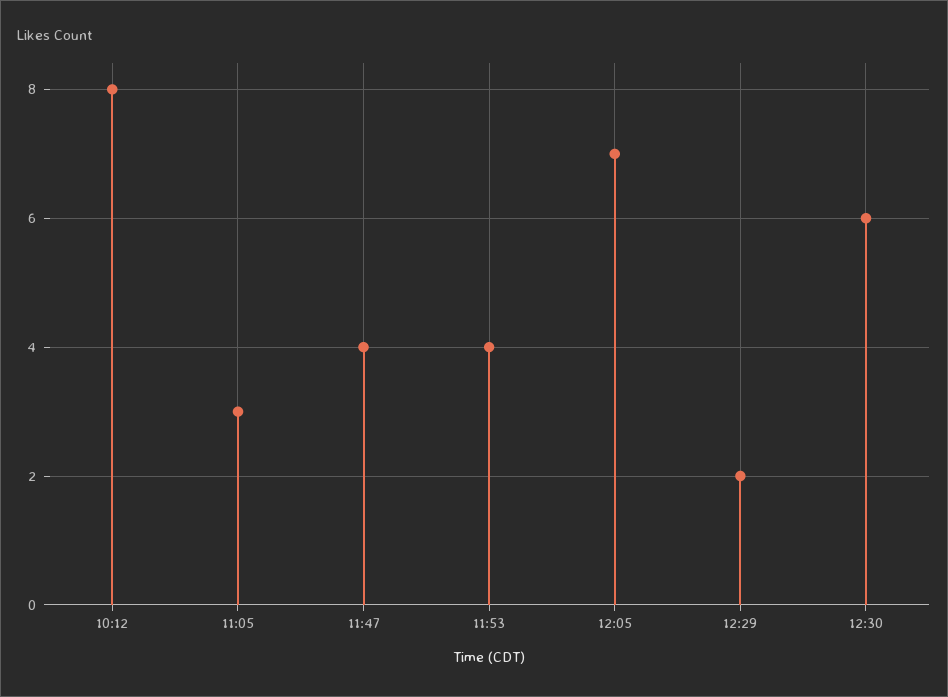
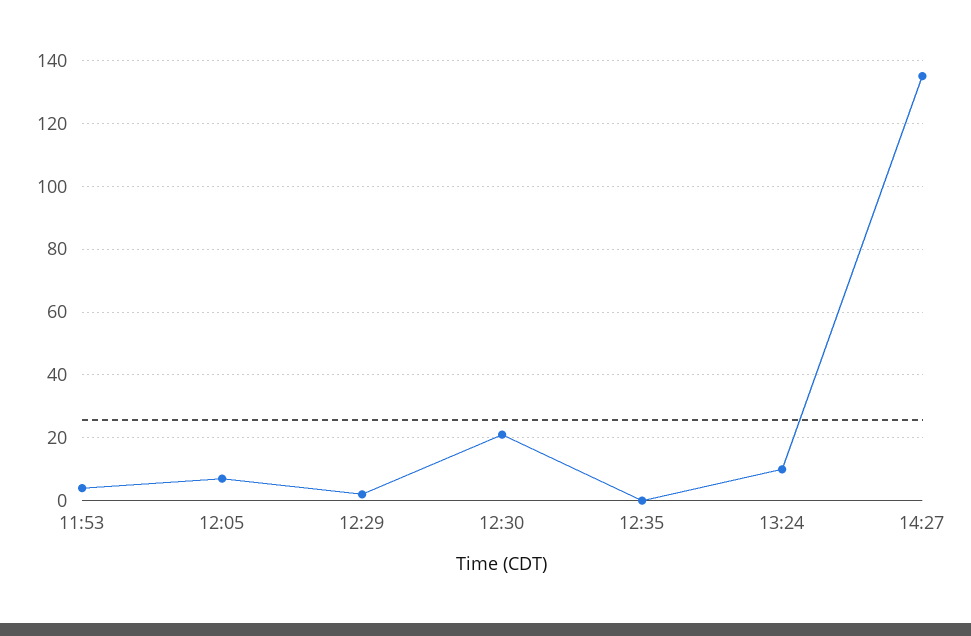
10:12: 8 -> none
11:05: 3 -> none
11:47: 4 -> none
12:30: 6 -> 20
12:35: none -> 0
13:24: none -> 10
14:27: none -> 135

